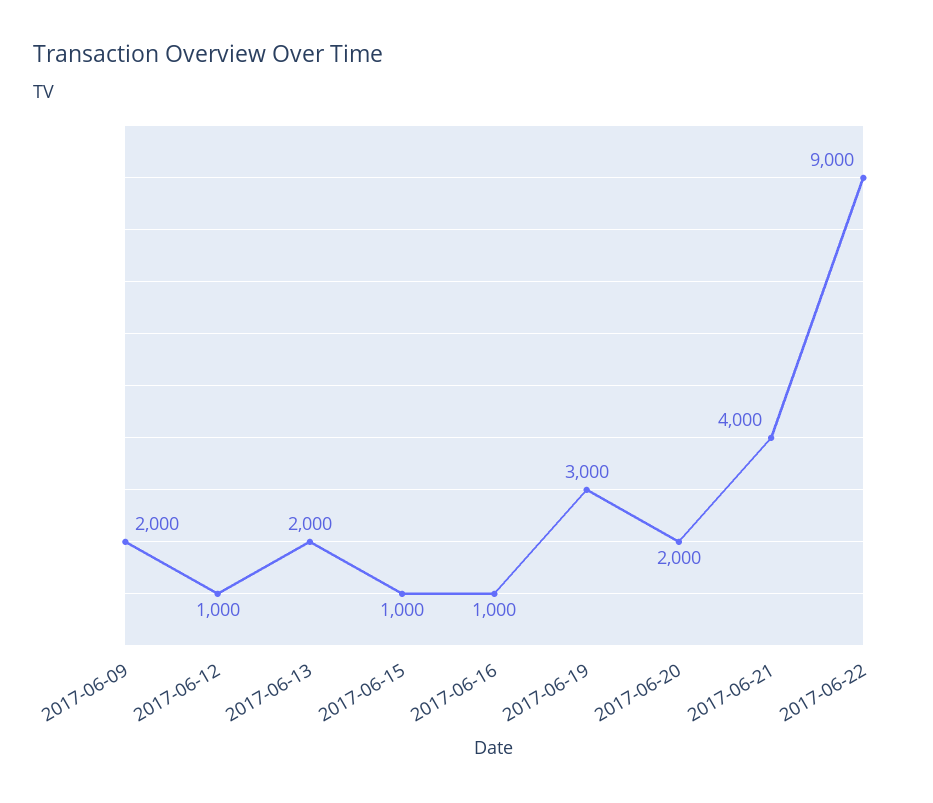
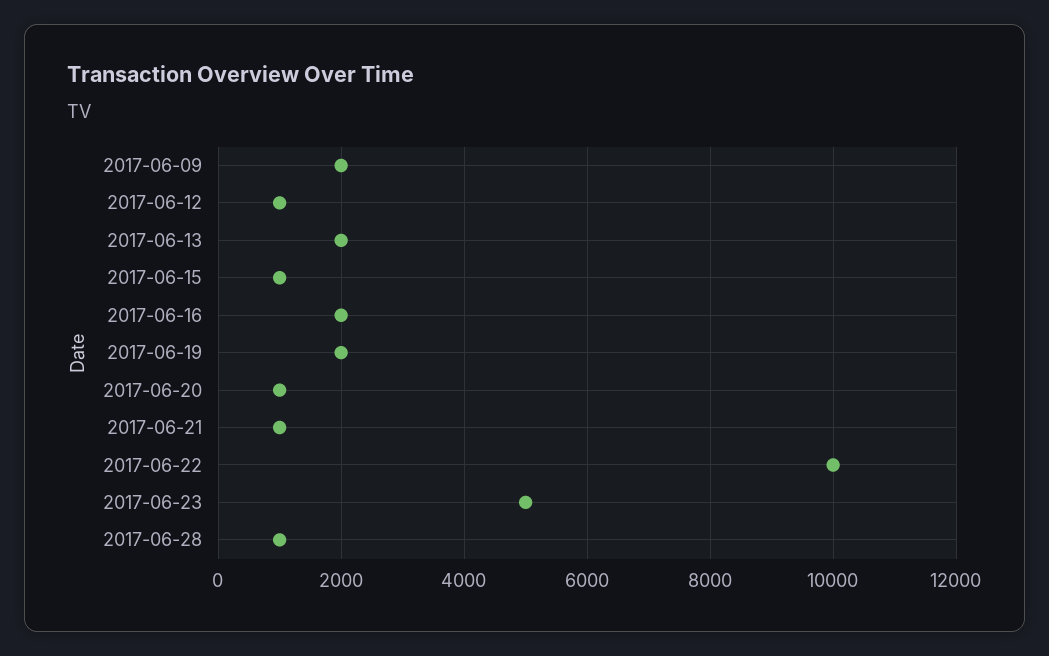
2017-06-16: 1000 -> 2000
2017-06-19: 3000 -> 2000
2017-06-20: 2000 -> 1000
2017-06-21: 4000 -> 1000
2017-06-22: 9000 -> 10000
2017-06-23: none -> 5000
2017-06-28: none -> 1000

